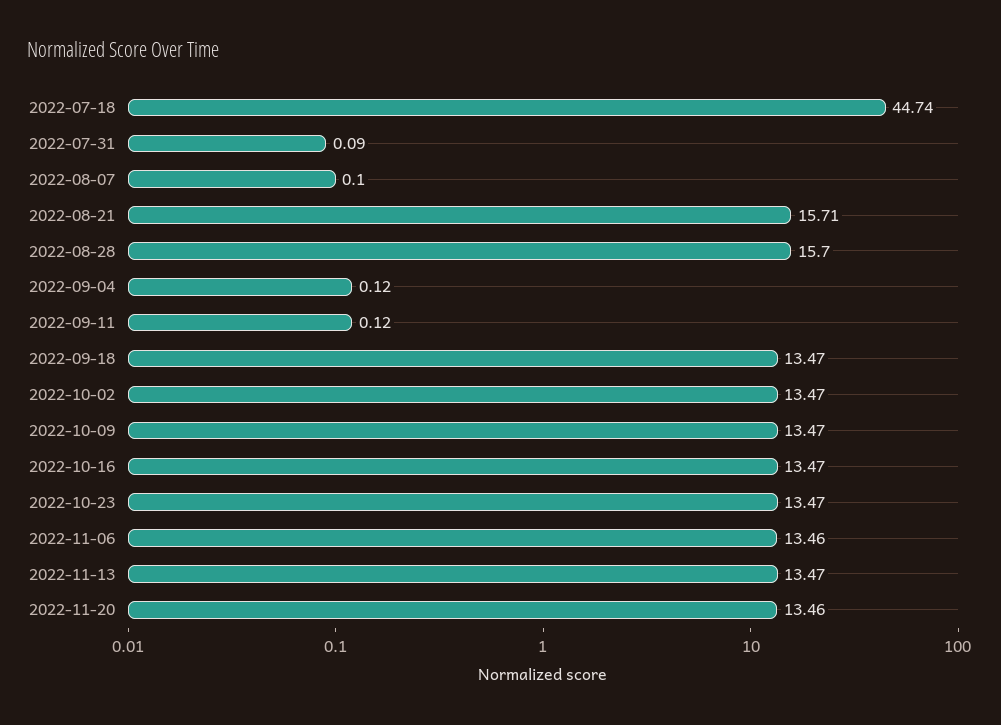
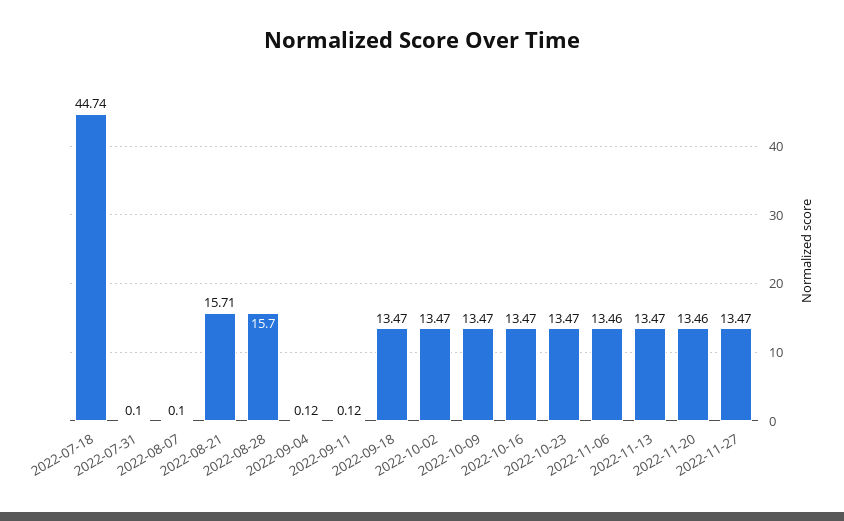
2022-07-31: 0.09 -> 0.1
2022-11-27: none -> 13.47

